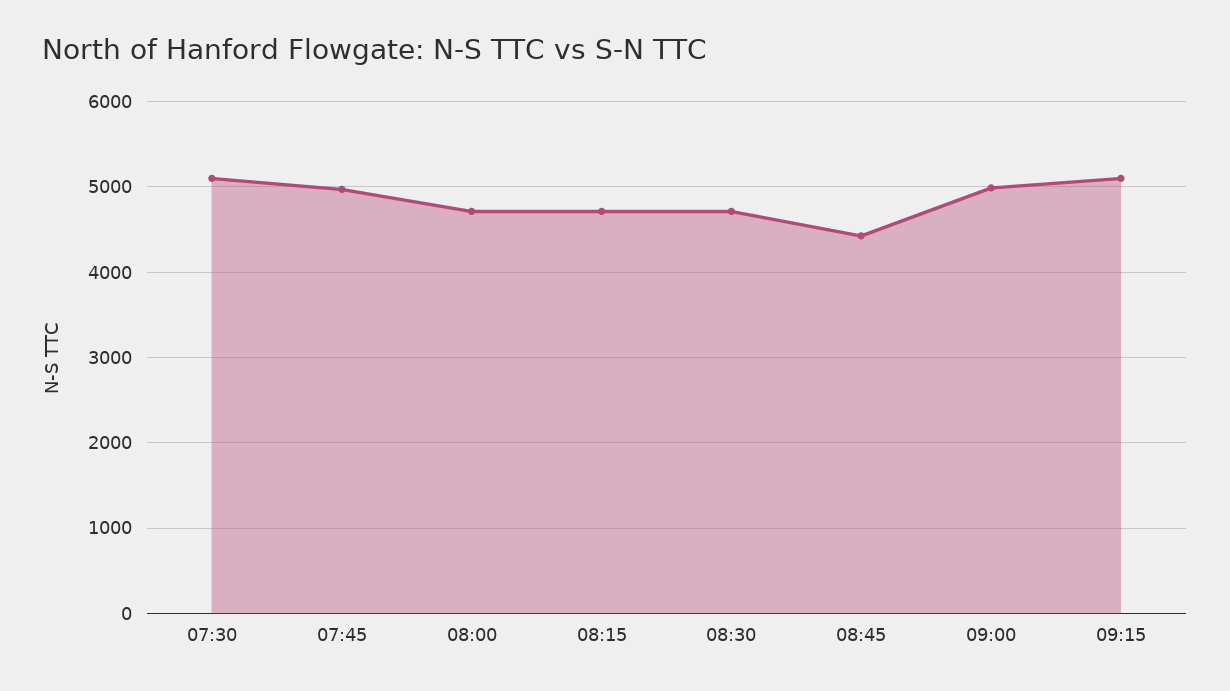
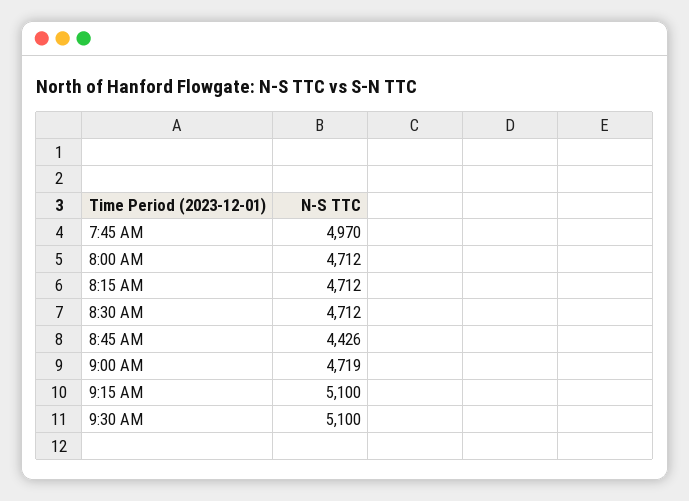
07:30: 5100 -> none
09:00: 5000 -> 4719
9:30 AM: none -> 5100

